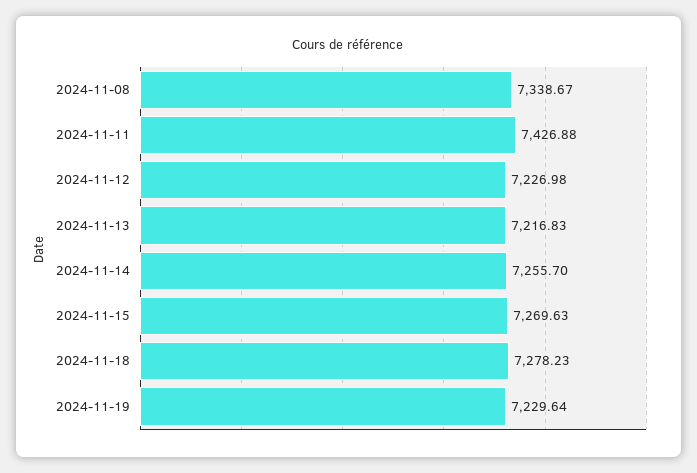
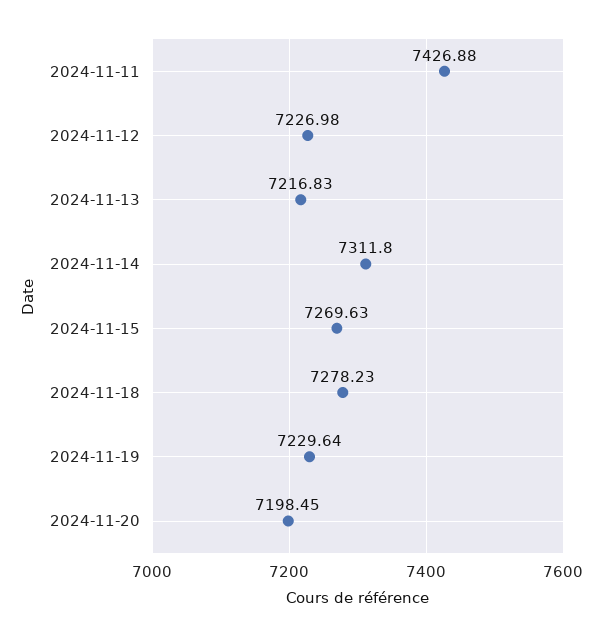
2024-11-08: 7338.67 -> none
2024-11-14: 7255.7 -> 7311.8
2024-11-20: none -> 7198.45

